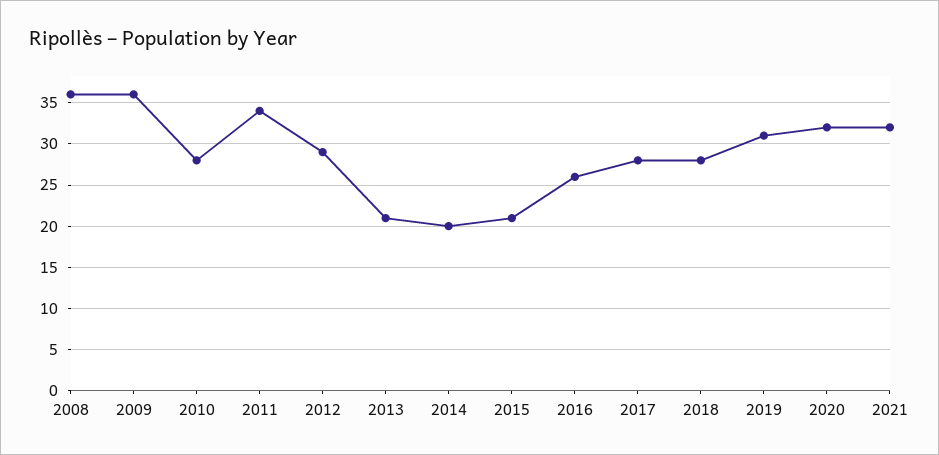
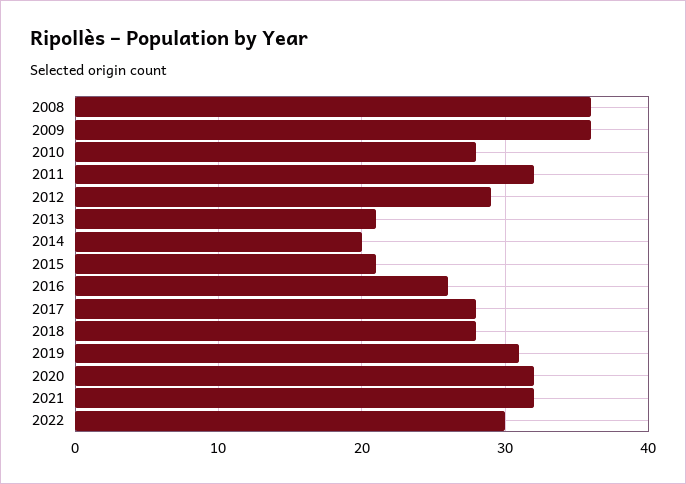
2011: 34 -> 32
2022: none -> 30

